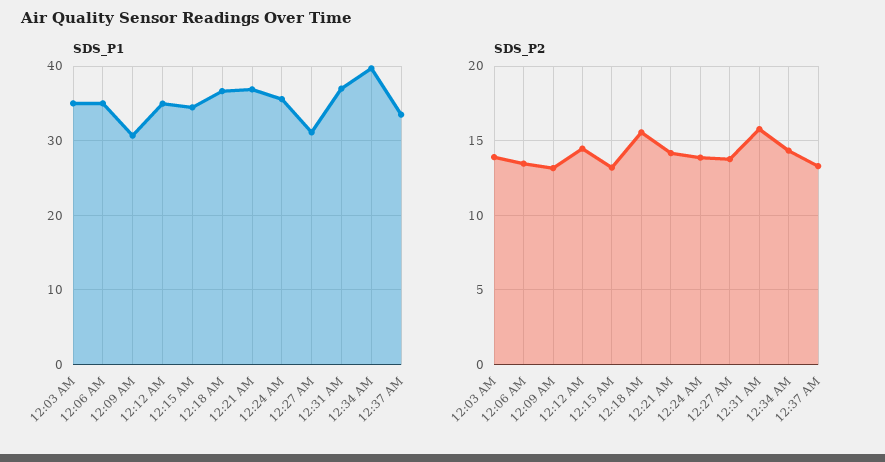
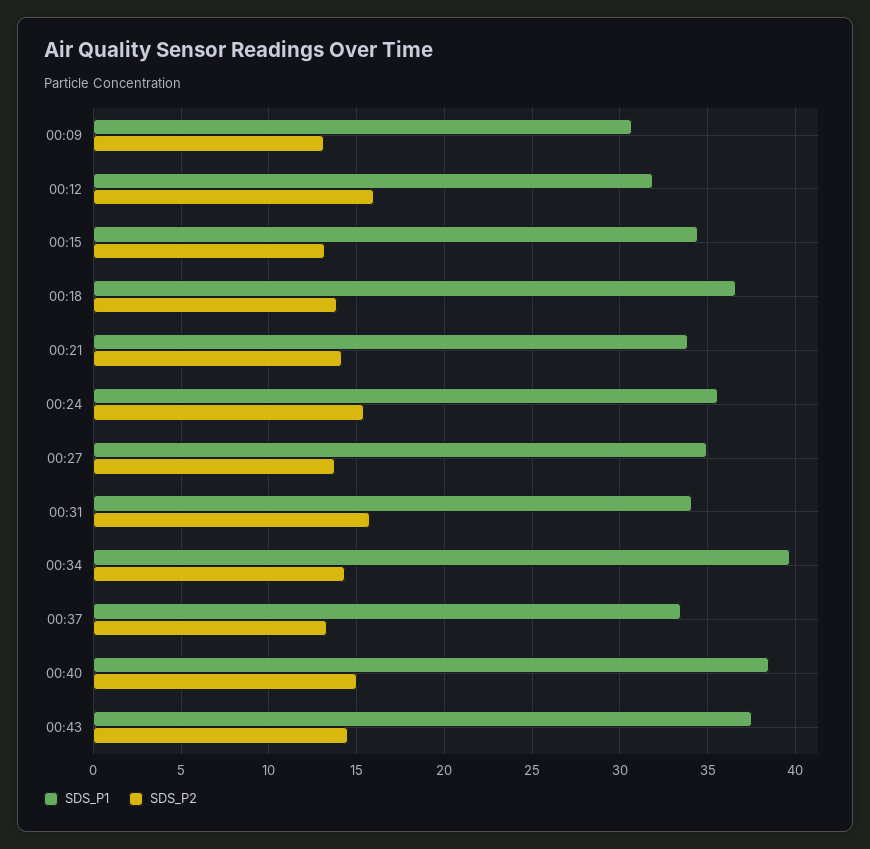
SDS_P1, 12:03 AM: 35 -> none
SDS_P1, 12:06 AM: 35 -> none
SDS_P1, 12:12 AM: 35 -> 32
SDS_P1, 12:21 AM: 37 -> 34
SDS_P1, 12:27 AM: 31 -> 35
SDS_P1, 12:31 AM: 37 -> 34
SDS_P2, 12:03 AM: 14 -> none
SDS_P2, 12:06 AM: 13.5 -> none
SDS_P2, 12:12 AM: 14.5 -> 16
SDS_P2, 12:18 AM: 15.5 -> 14
SDS_P2, 12:24 AM: 14 -> 15.5
SDS_P1, 00:40: none -> 38.5
SDS_P2, 00:40: none -> 15
SDS_P1, 00:43: none -> 37.5
SDS_P2, 00:43: none -> 14.5

